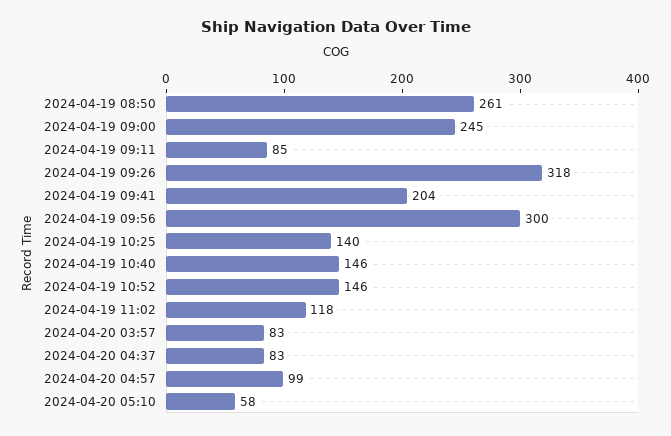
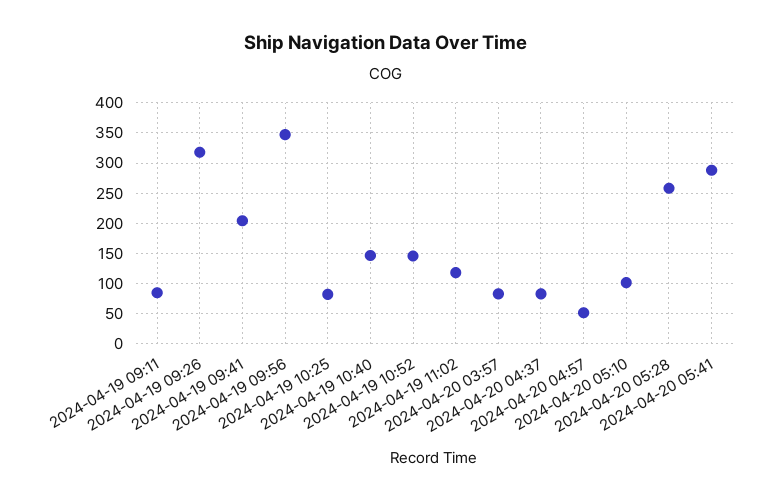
2024-04-19 08:50: 261 -> none
2024-04-19 09:00: 245 -> none
2024-04-19 09:56: 300 -> 350
2024-04-19 10:25: 140 -> 80
2024-04-20 04:57: 99 -> 50
2024-04-20 05:10: 58 -> 100
2024-04-20 05:28: none -> 260
2024-04-20 05:41: none -> 290

